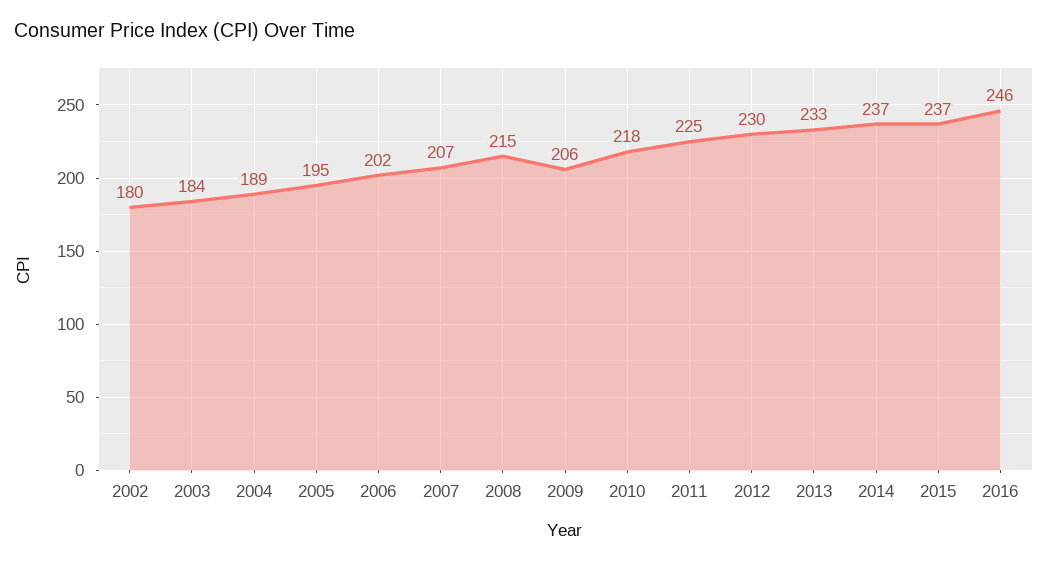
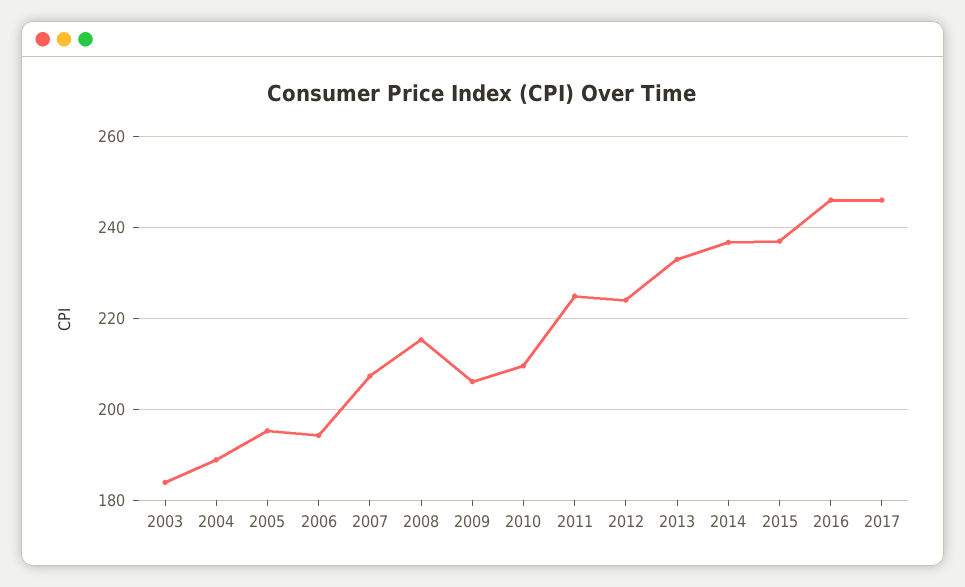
2002: 180 -> none
2006: 202 -> 194
2010: 218 -> 210
2012: 230 -> 224
2017: none -> 246

